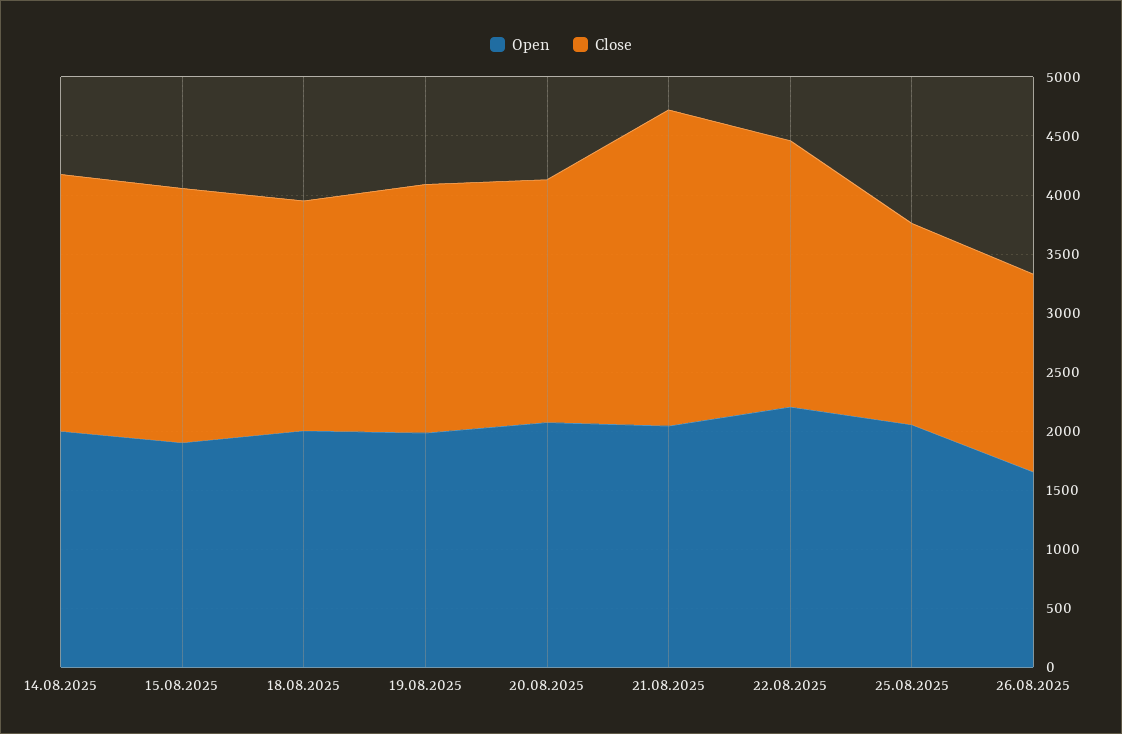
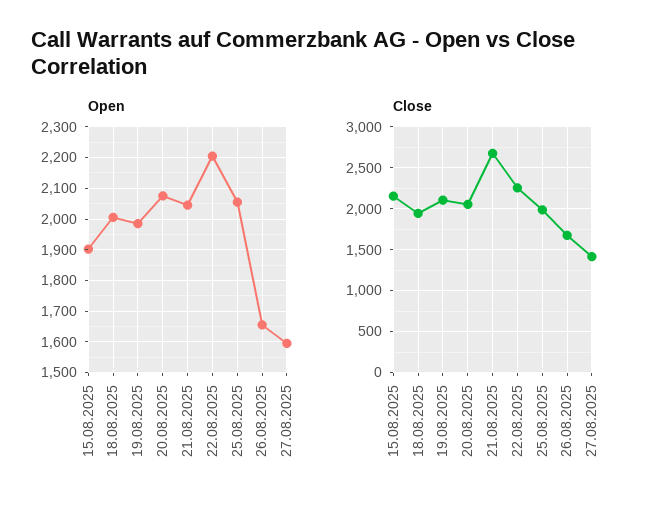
Open, 14.08.2025: 2000 -> none
Close, 14.08.2025: 2200 -> none
Close, 25.08.2025: 1700 -> 2000
Open, 27.08.2025: none -> 1600
Close, 27.08.2025: none -> 1400

